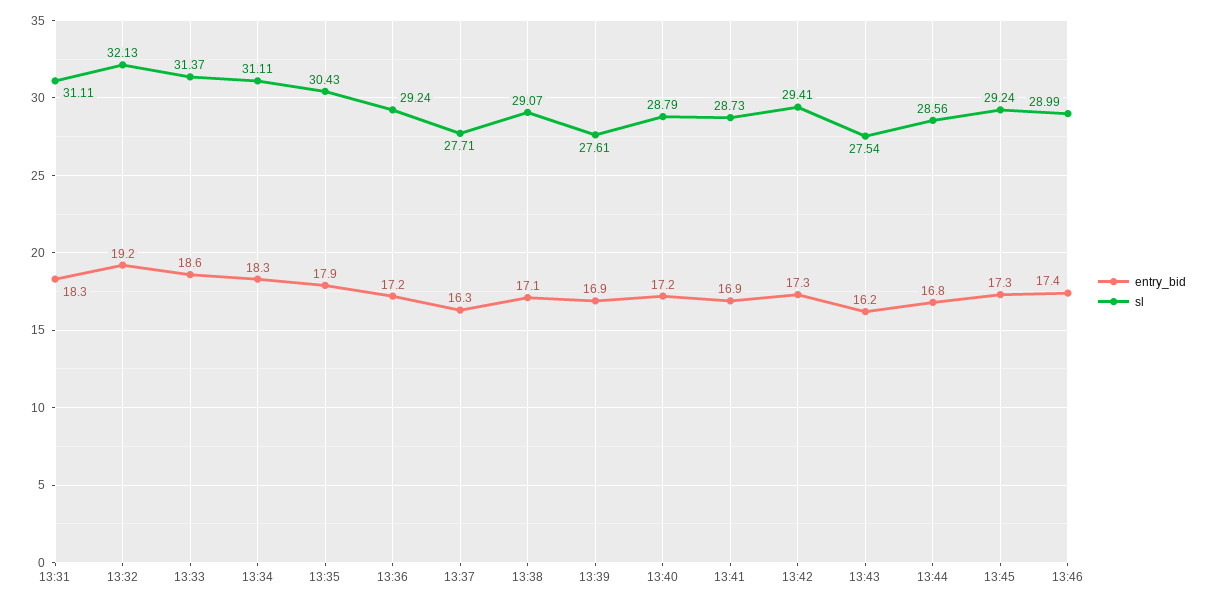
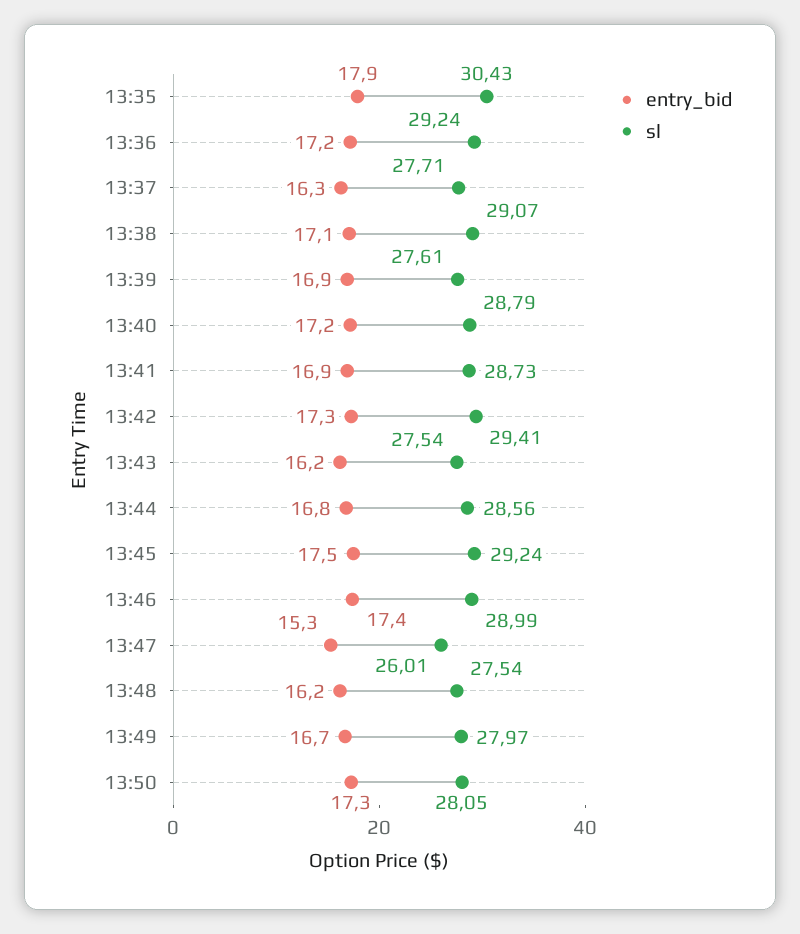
entry_bid, 13:31: 18.3 -> none
sl, 13:31: 31.11 -> none
entry_bid, 13:32: 19.2 -> none
sl, 13:32: 32.13 -> none
entry_bid, 13:33: 18.6 -> none
sl, 13:33: 31.37 -> none
entry_bid, 13:34: 18.3 -> none
sl, 13:34: 31.11 -> none
entry_bid, 13:45: 17.3 -> 17.5
entry_bid, 13:47: none -> 15.3
sl, 13:47: none -> 26.01
entry_bid, 13:48: none -> 16.2
sl, 13:48: none -> 27.54
entry_bid, 13:49: none -> 16.7
sl, 13:49: none -> 27.97
entry_bid, 13:50: none -> 17.3
sl, 13:50: none -> 28.05

